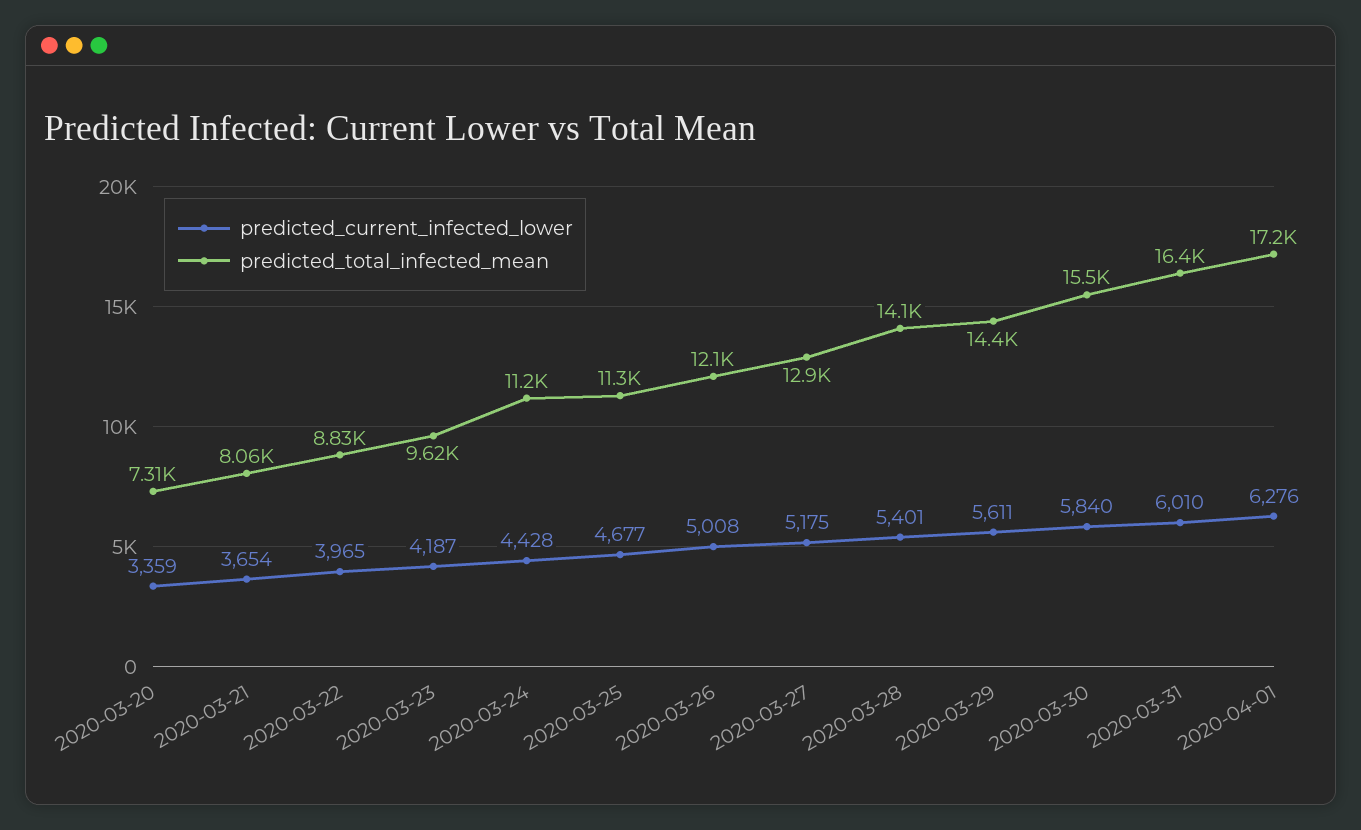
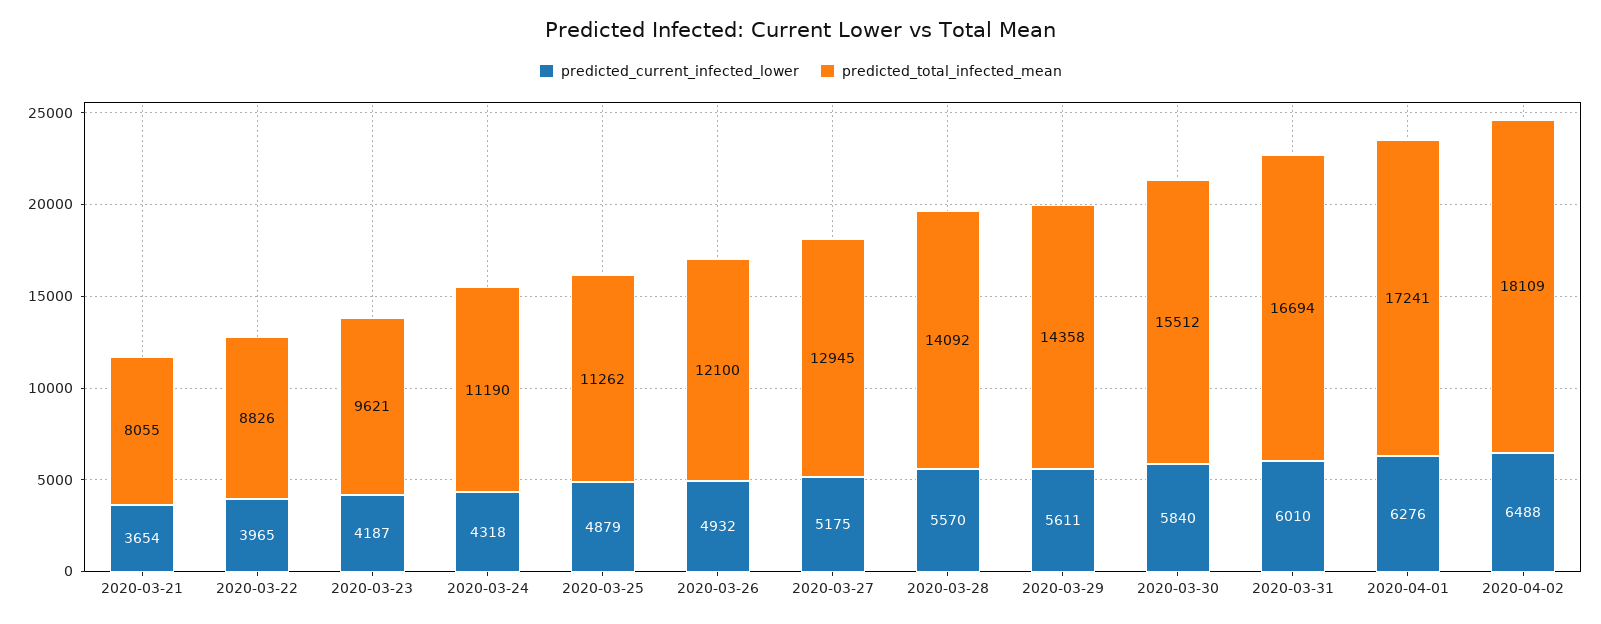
predicted_current_infected_lower, 2020-03-20: 3359 -> none
predicted_total_infected_mean, 2020-03-20: 7310 -> none
predicted_current_infected_lower, 2020-03-24: 4428 -> 4318
predicted_current_infected_lower, 2020-03-25: 4677 -> 4879
predicted_current_infected_lower, 2020-03-26: 5008 -> 4932
predicted_current_infected_lower, 2020-03-28: 5401 -> 5570
predicted_total_infected_mean, 2020-03-31: 16400 -> 16694
predicted_current_infected_lower, 2020-04-02: none -> 6488
predicted_total_infected_mean, 2020-04-02: none -> 18109

